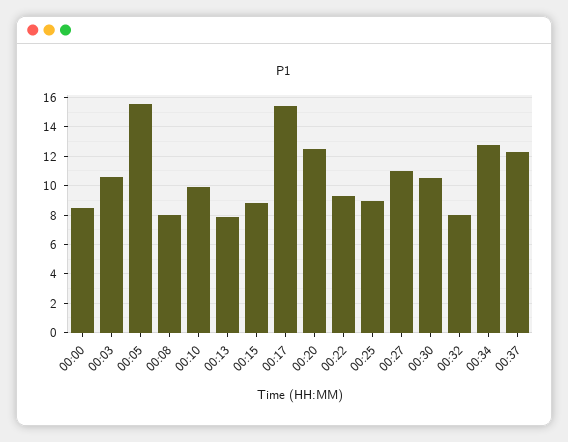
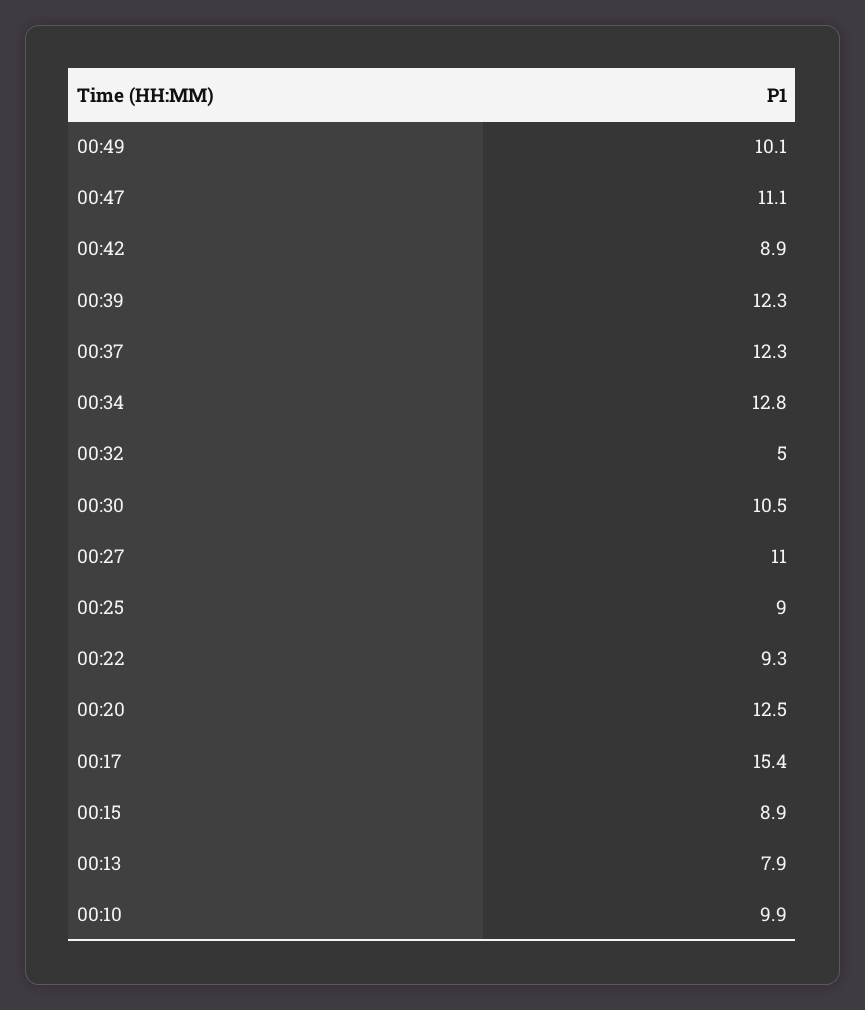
00:00: 8.5 -> none
00:03: 10.5 -> none
00:05: 15.5 -> none
00:08: 8 -> none
00:32: 8 -> 5
00:49: none -> 10.1
00:47: none -> 11.1
00:42: none -> 8.9
00:39: none -> 12.3

